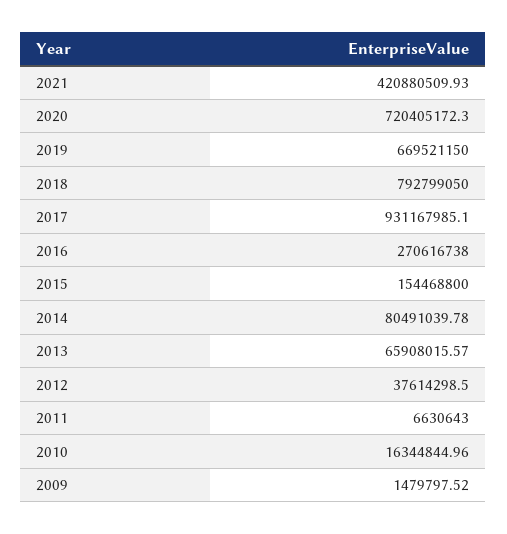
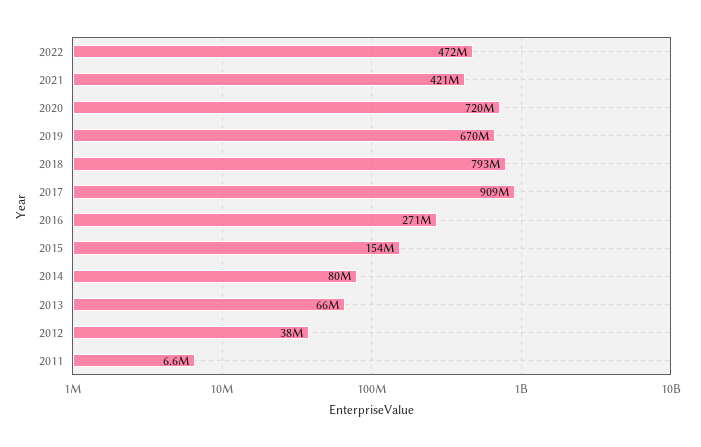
2017: 931167985.1 -> 909000000
2010: 16344844.96 -> none
2009: 1479797.52 -> none
2022: none -> 472000000

